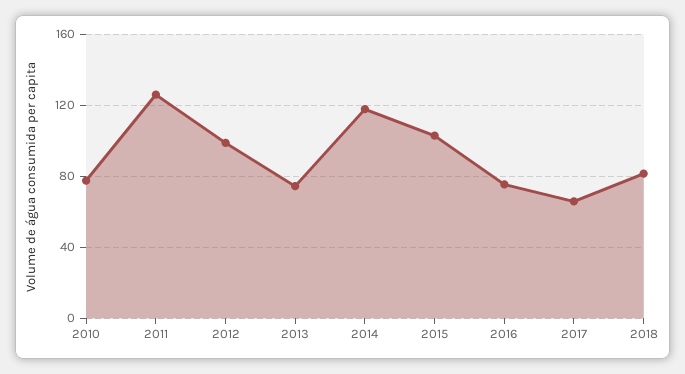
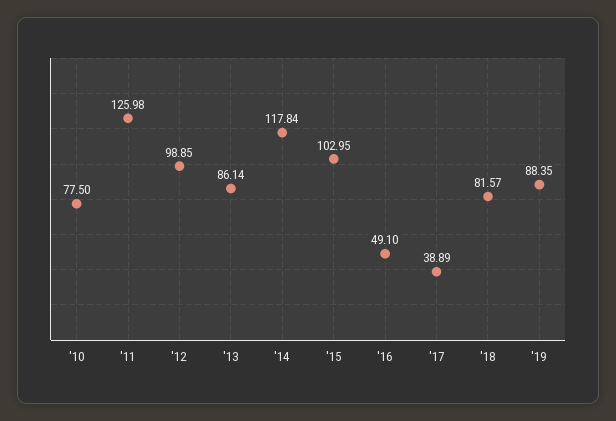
2013: 75 -> 86.14
2016: 75 -> 49.1
2017: 65 -> 38.89
'19: none -> 88.35

